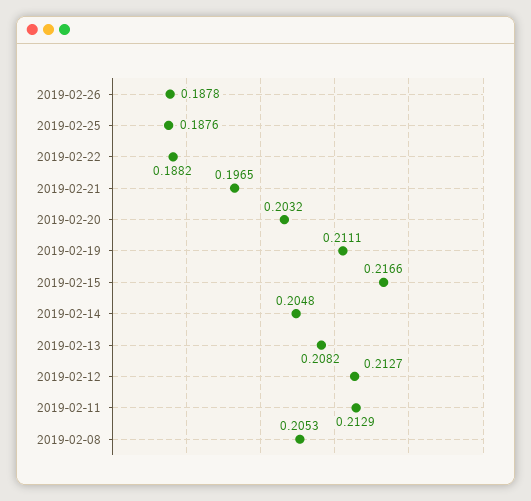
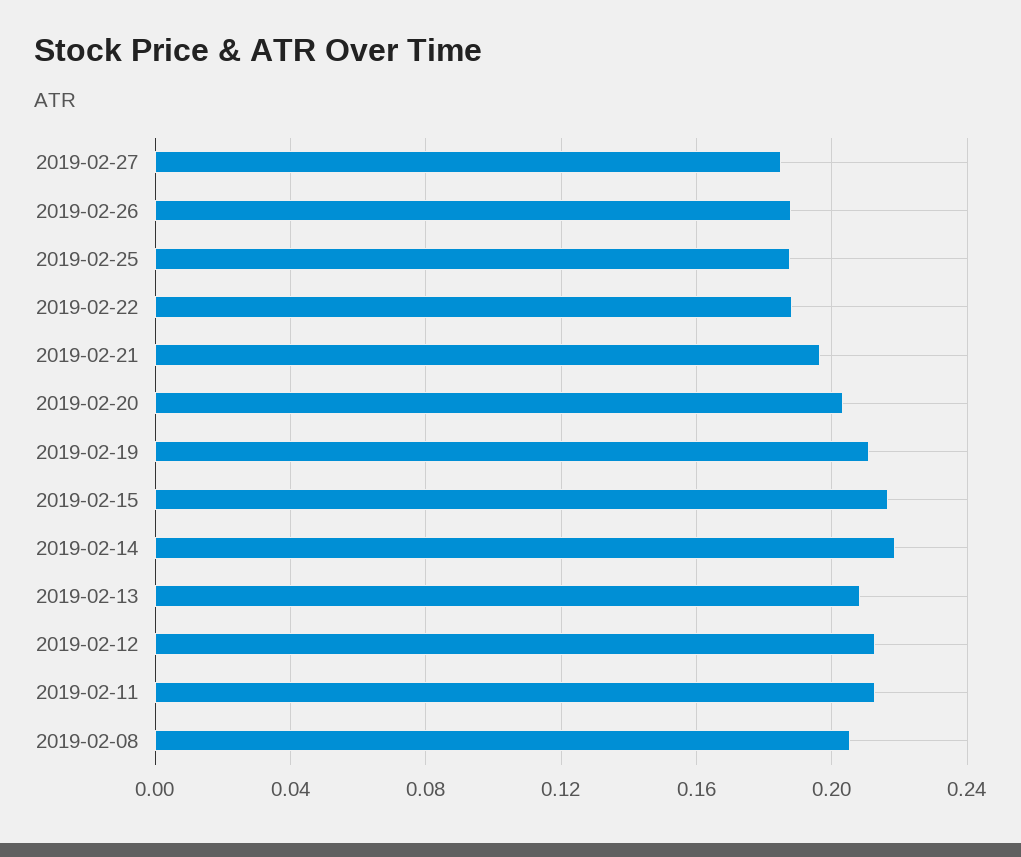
2019-02-14: 0.2048 -> 0.22
2019-02-27: none -> 0.185

